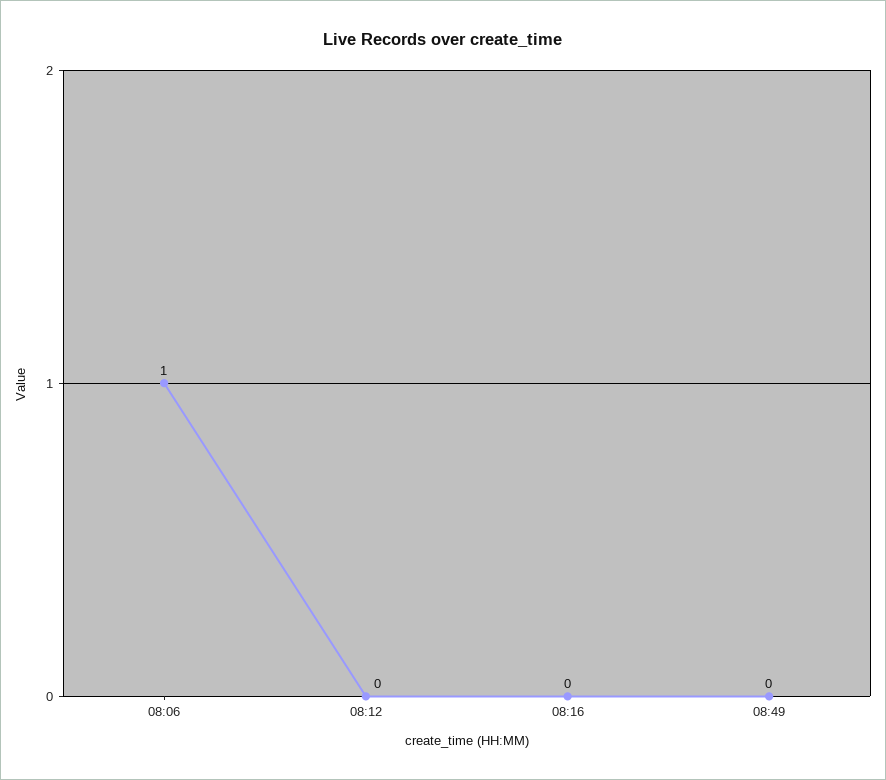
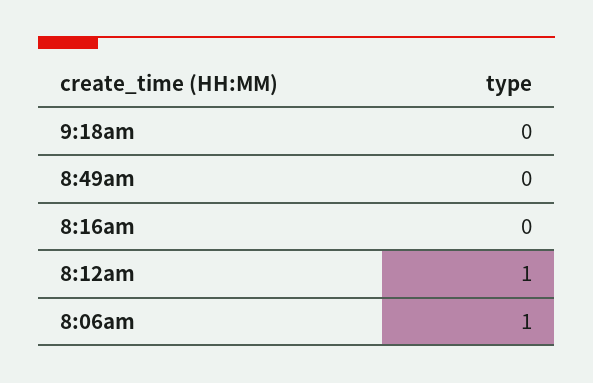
08:12: 0 -> 1
9:18am: none -> 0

